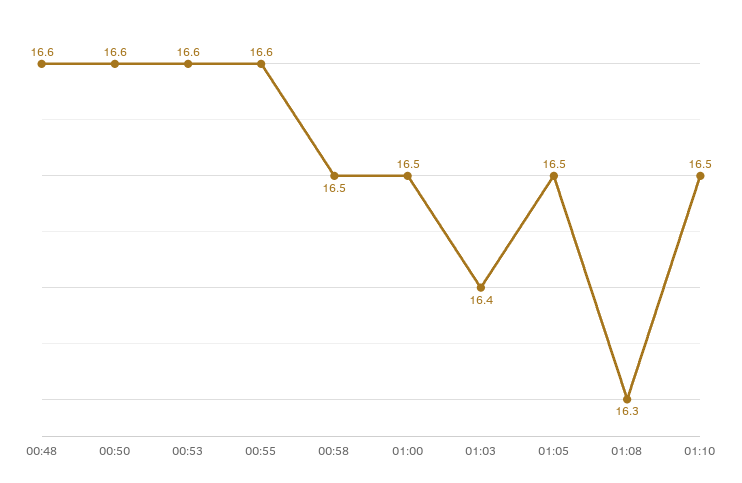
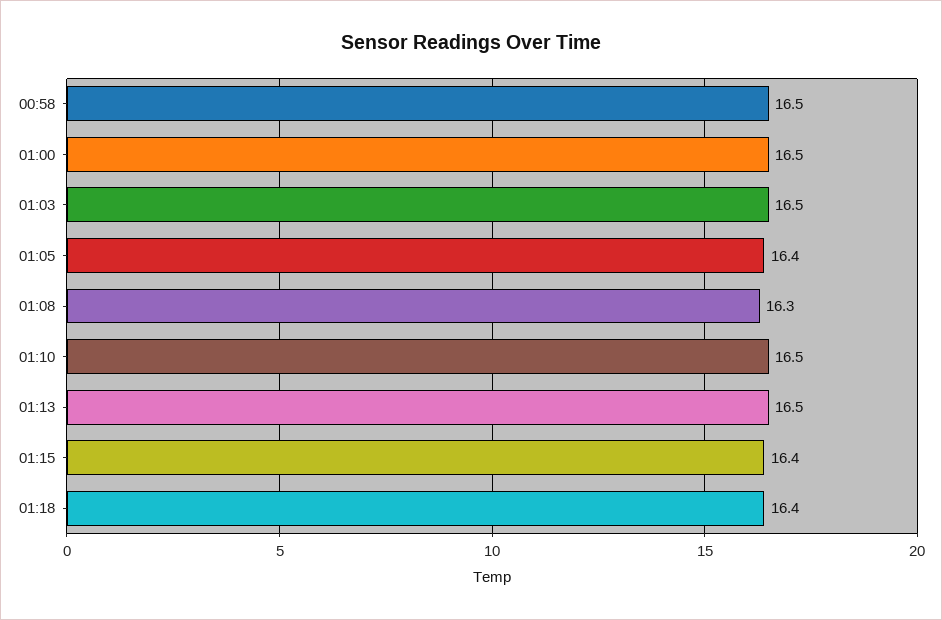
00:48: 16.6 -> none
00:50: 16.6 -> none
00:53: 16.6 -> none
00:55: 16.6 -> none
01:03: 16.4 -> 16.5
01:05: 16.5 -> 16.4
01:13: none -> 16.5
01:15: none -> 16.4
01:18: none -> 16.4

